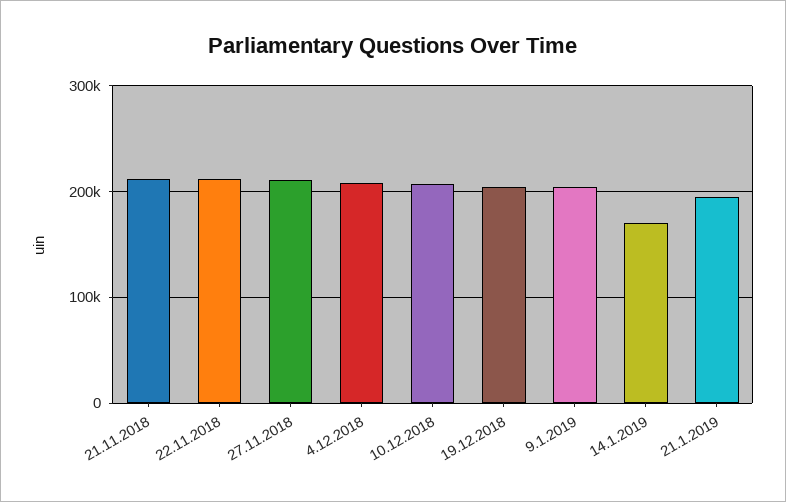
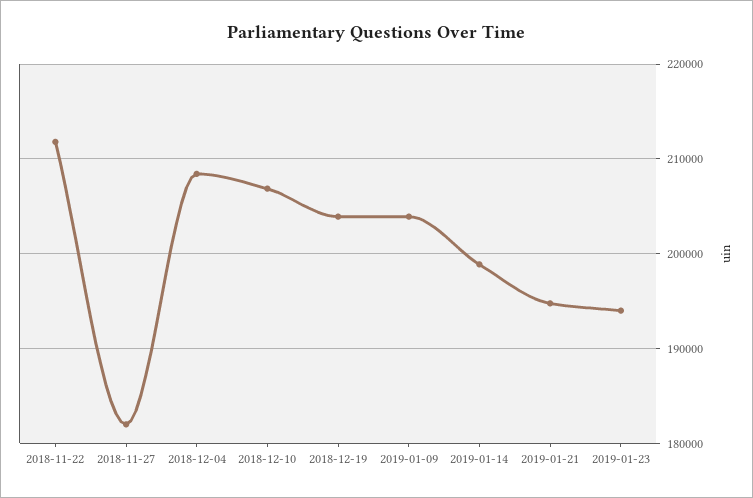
21.11.2018: 210000 -> none
27.11.2018: 210000 -> 182000
14.1.2019: 170000 -> 199000
2019-01-23: none -> 194000

